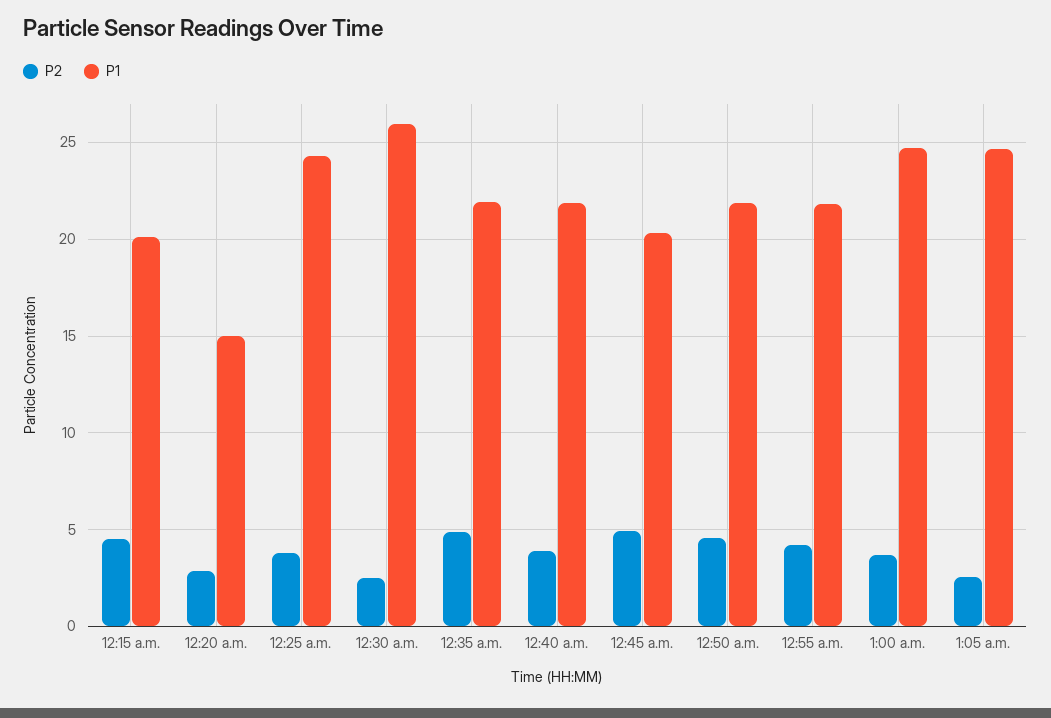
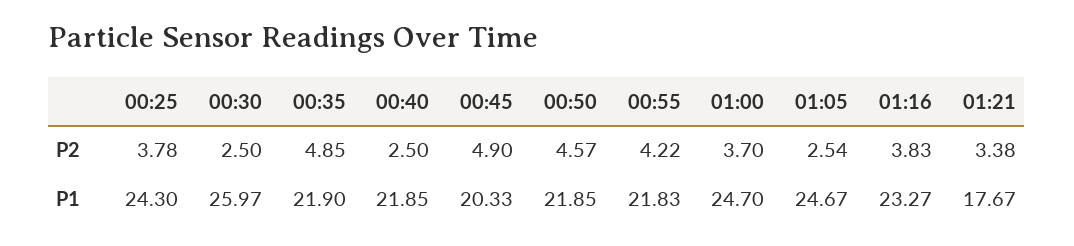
P2, 12:15 a.m.: 4.5 -> none
P1, 12:15 a.m.: 20 -> none
P2, 12:20 a.m.: 3 -> none
P1, 12:20 a.m.: 15 -> none
P2, 12:40 a.m.: 4 -> 2.5
P2, 01:16: none -> 3.83
P2, 01:21: none -> 3.38
P1, 01:16: none -> 23.27
P1, 01:21: none -> 17.67

